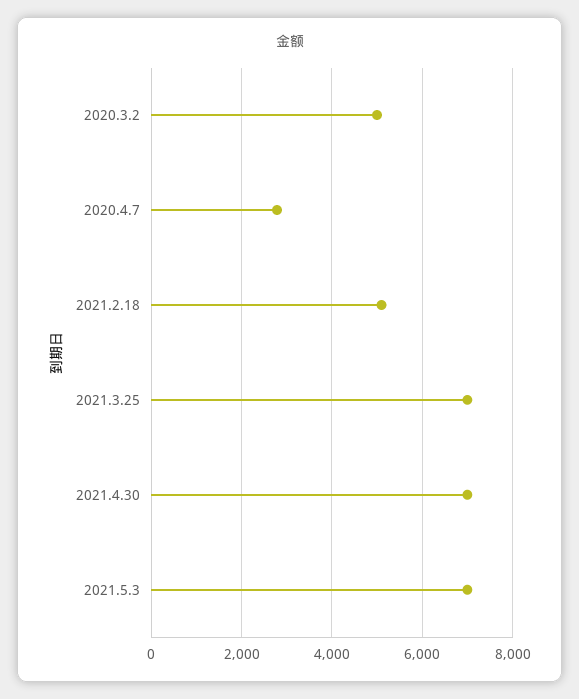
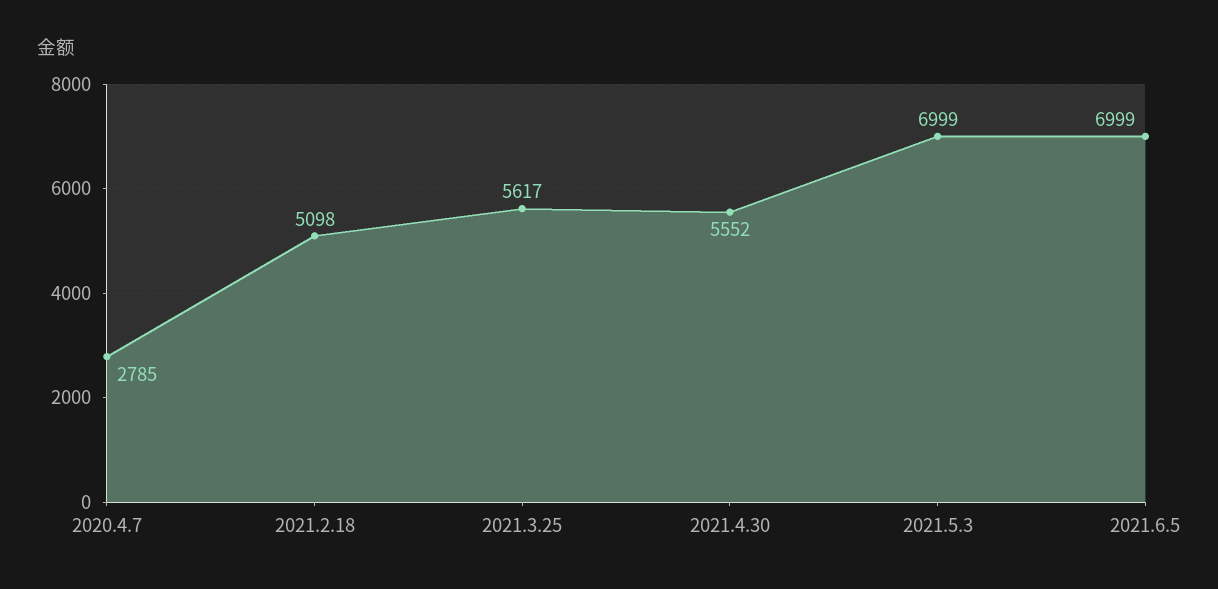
2020.3.2: 5000 -> none
2021.3.25: 7000 -> 5617
2021.4.30: 7000 -> 5552
2021.6.5: none -> 6999

